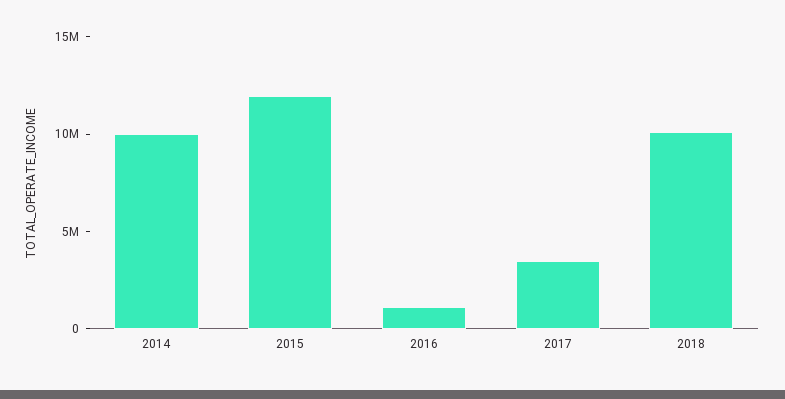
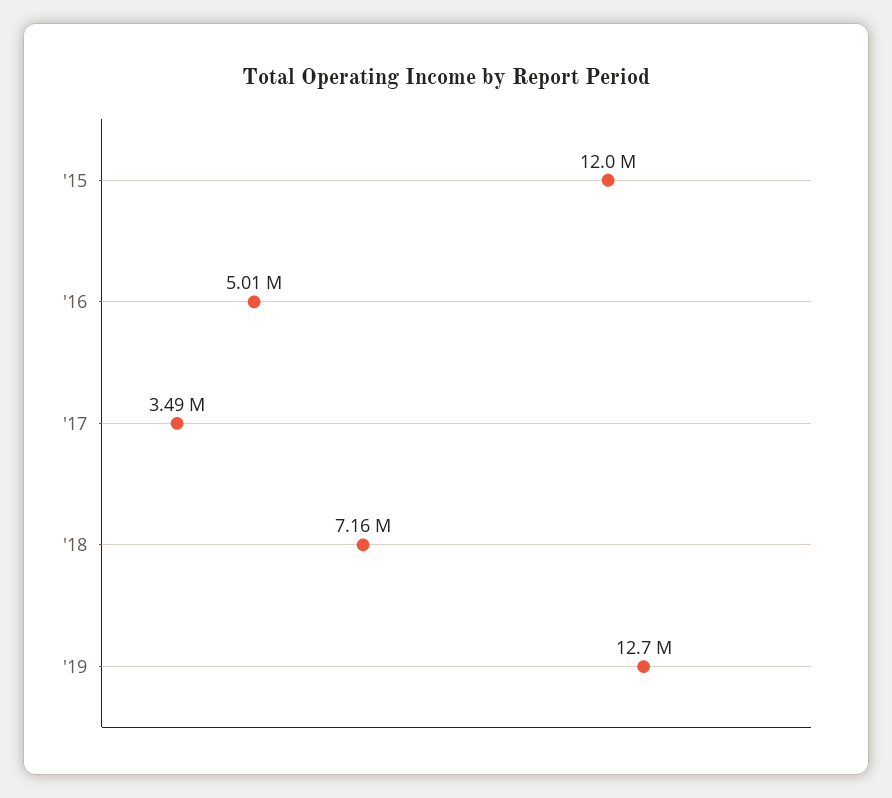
2014: 10000000 -> none
2016: 1000000 -> 5010000
2018: 10000000 -> 7160000
'19: none -> 12700000

